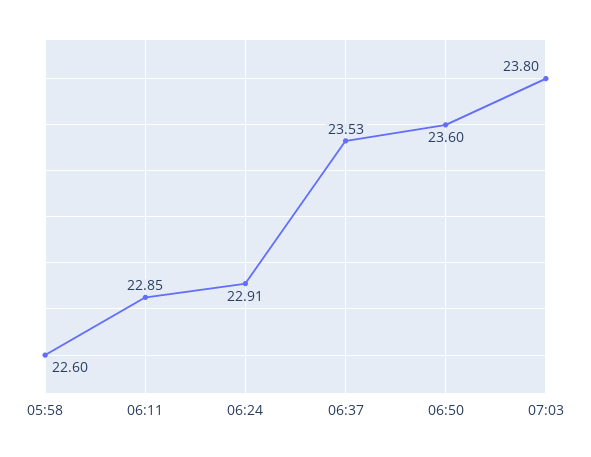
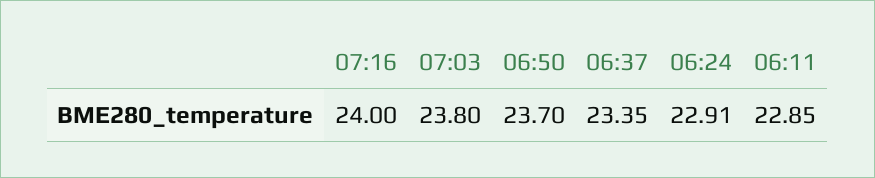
05:58: 22.6 -> none
06:37: 23.53 -> 23.35
06:50: 23.6 -> 23.7
07:16: none -> 24

